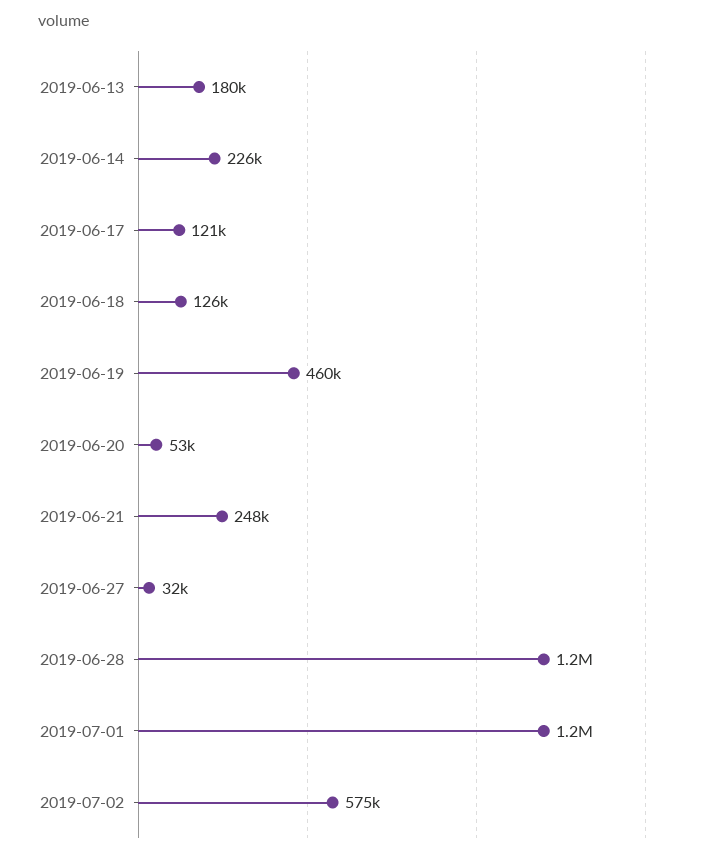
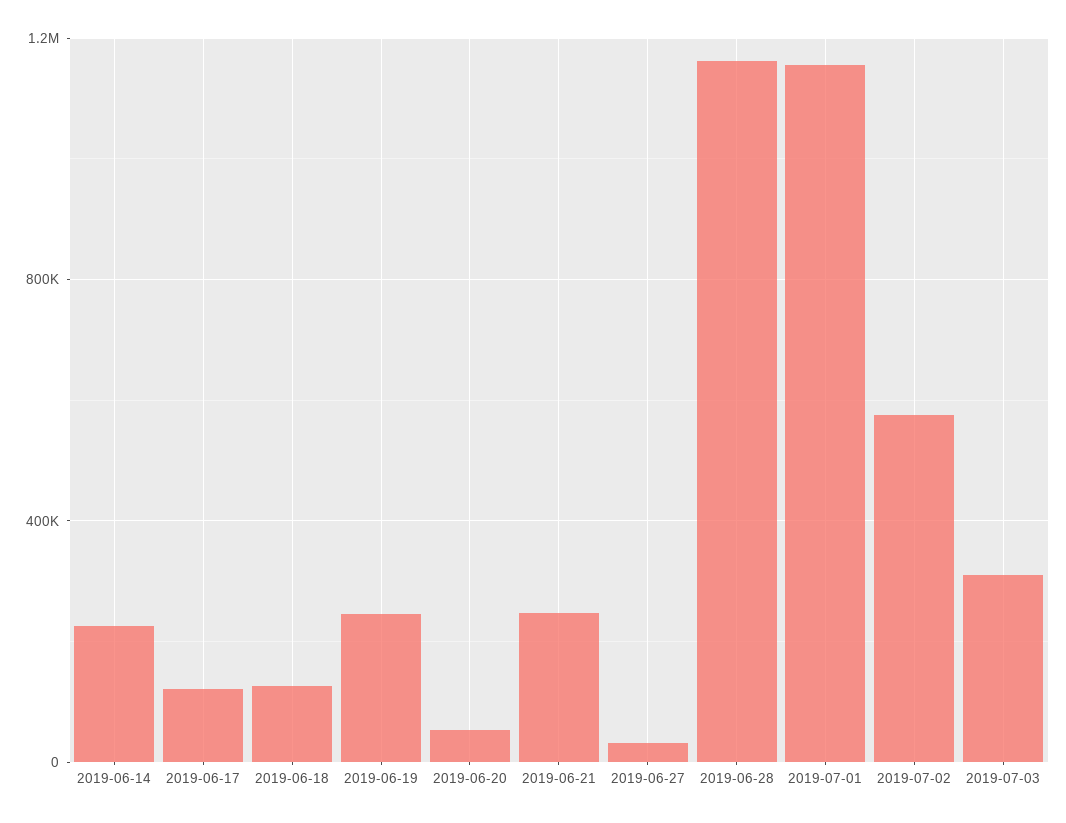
2019-06-13: 180000 -> none
2019-06-19: 460000 -> 250000
2019-07-03: none -> 300000

